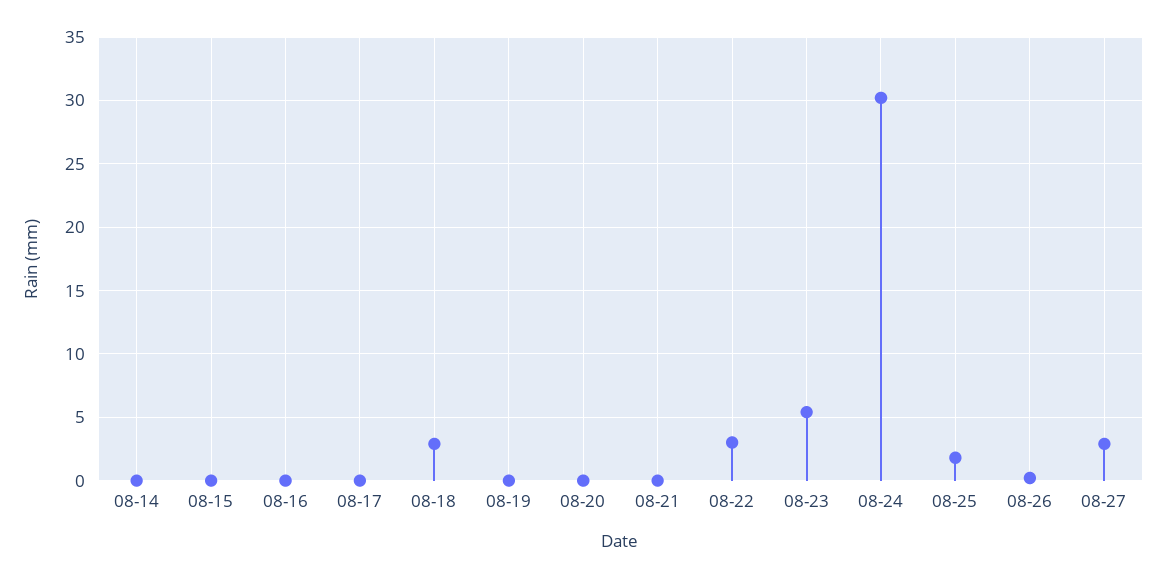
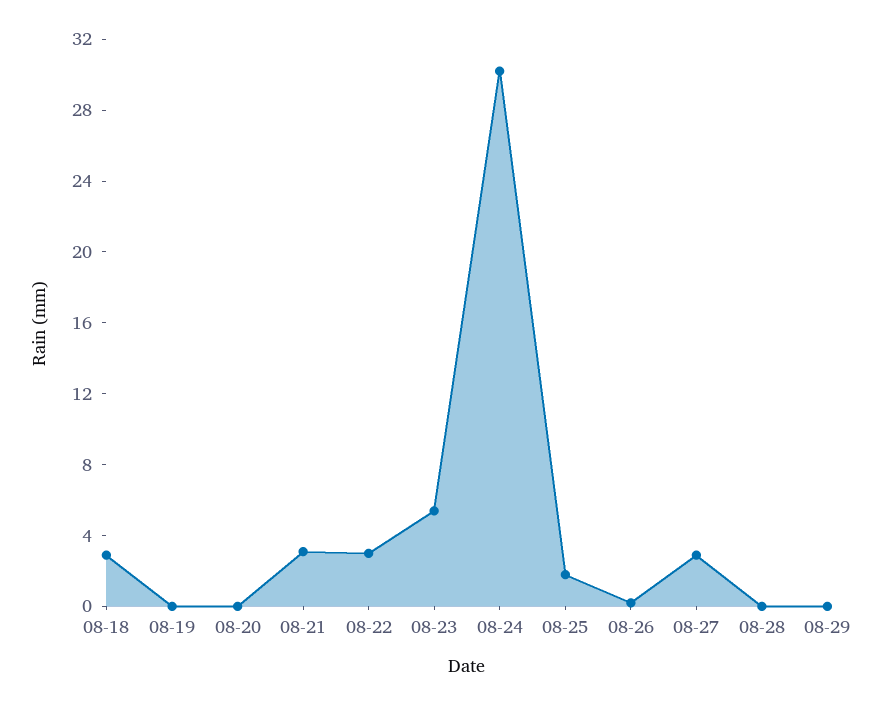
08-14: 0 -> none
08-15: 0 -> none
08-16: 0 -> none
08-17: 0 -> none
08-21: 0 -> 3
08-28: none -> 0
08-29: none -> 0

